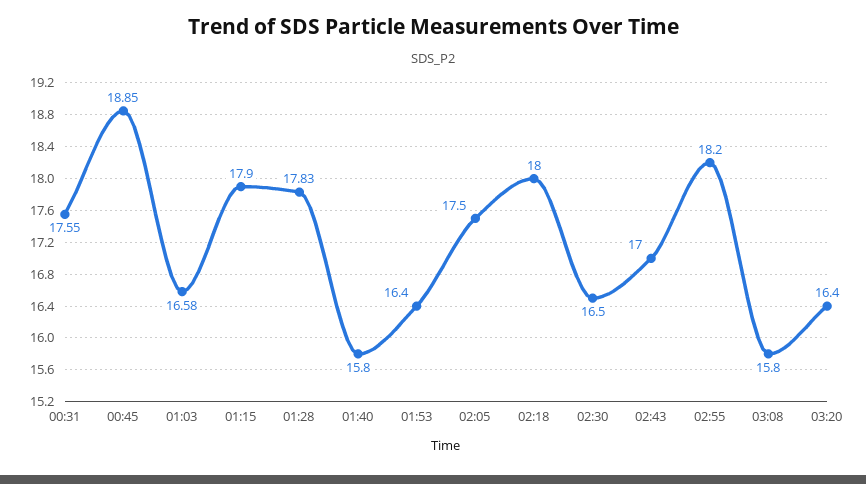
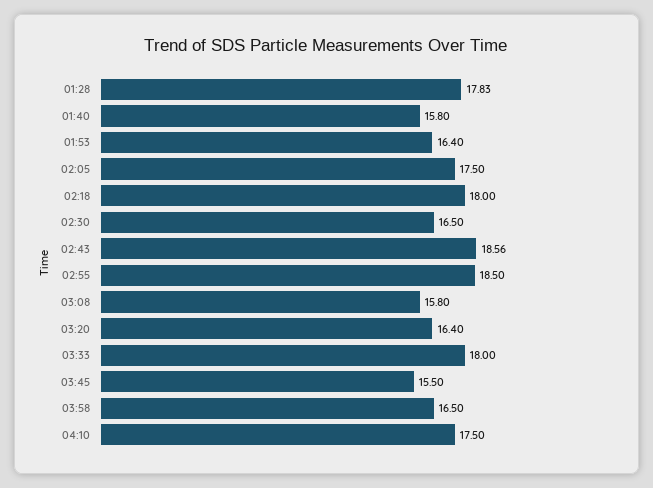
00:31: 17.55 -> none
00:45: 18.85 -> none
01:03: 16.58 -> none
01:15: 17.9 -> none
02:43: 17 -> 18.56
02:55: 18.2 -> 18.5
03:33: none -> 18
03:45: none -> 15.5
03:58: none -> 16.5
04:10: none -> 17.5

